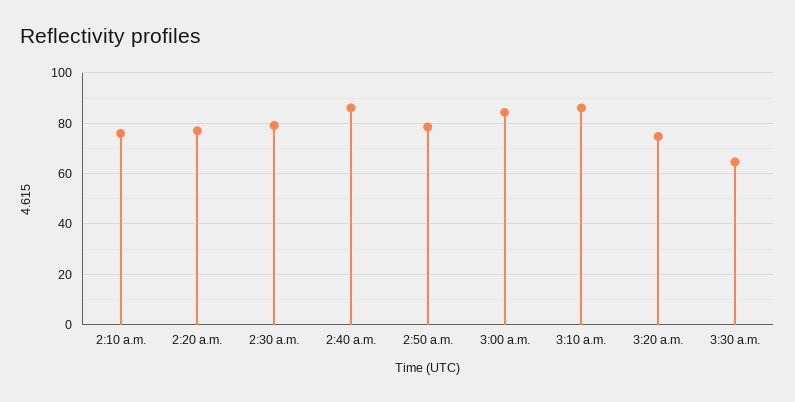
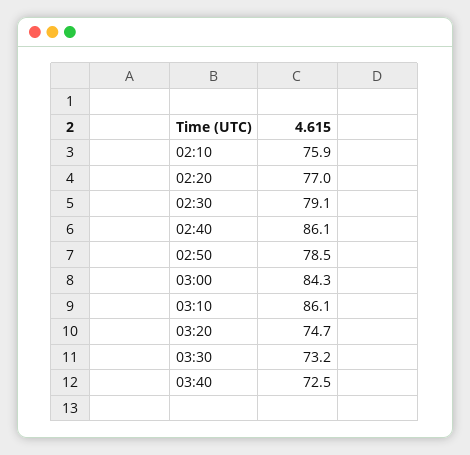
3:30 a.m.: 65 -> 73.2
03:40: none -> 72.5

